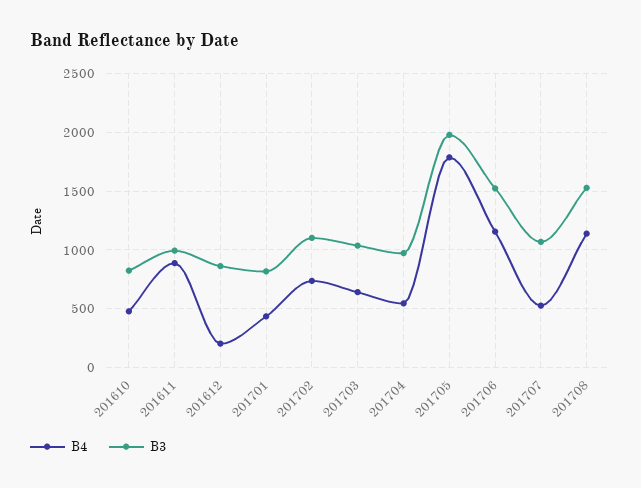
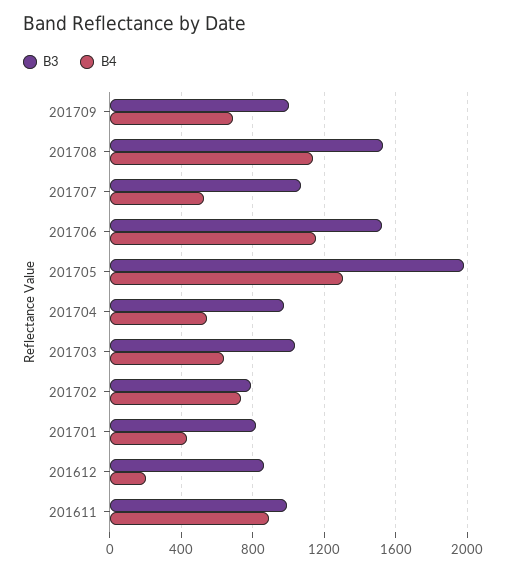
B4, 201610: 500 -> none
B3, 201610: 800 -> none
B3, 201702: 1100 -> 800
B4, 201705: 1800 -> 1300
B3, 201709: none -> 1000
B4, 201709: none -> 700

